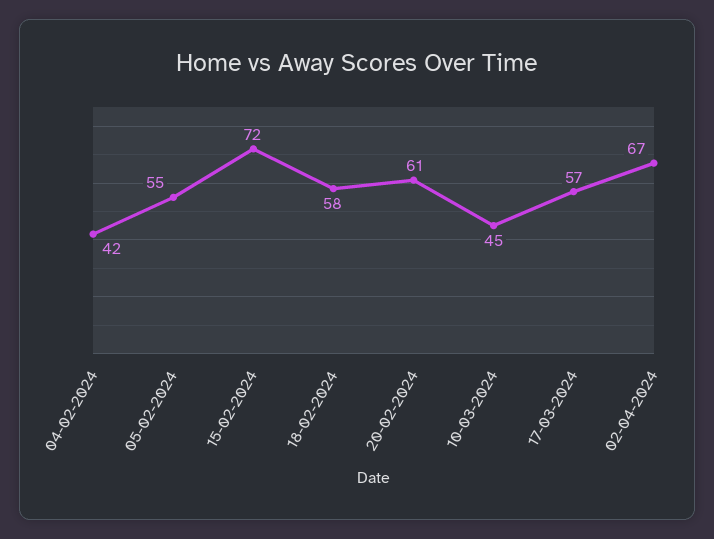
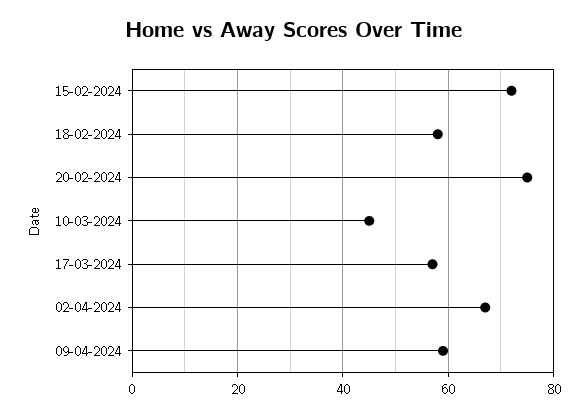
04-02-2024: 42 -> none
05-02-2024: 55 -> none
20-02-2024: 61 -> 75
09-04-2024: none -> 60

